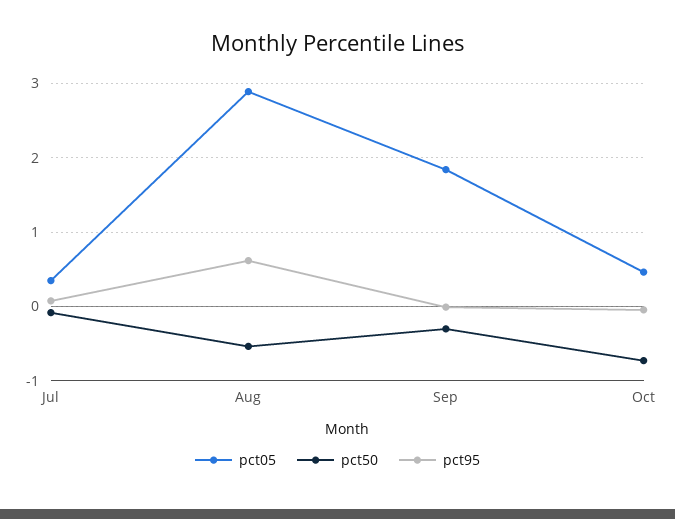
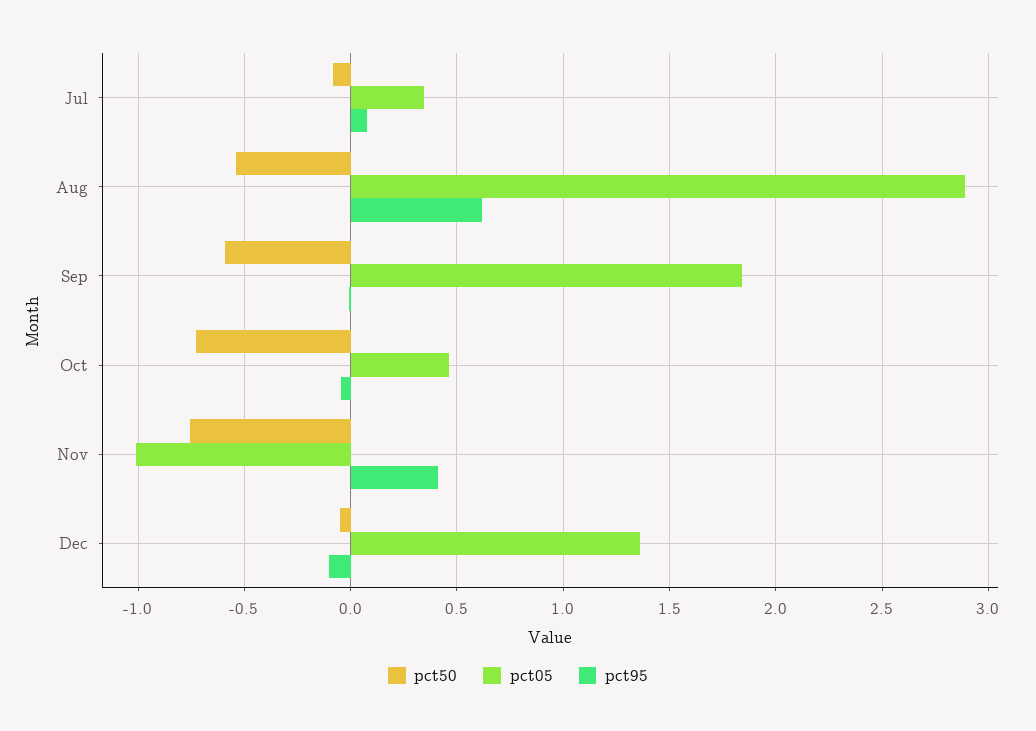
pct50, Sep: -0.3 -> -0.6
pct50, Nov: none -> -0.75
pct05, Nov: none -> -1
pct95, Nov: none -> 0.4
pct50, Dec: none -> -0.05
pct05, Dec: none -> 1.35
pct95, Dec: none -> -0.1

